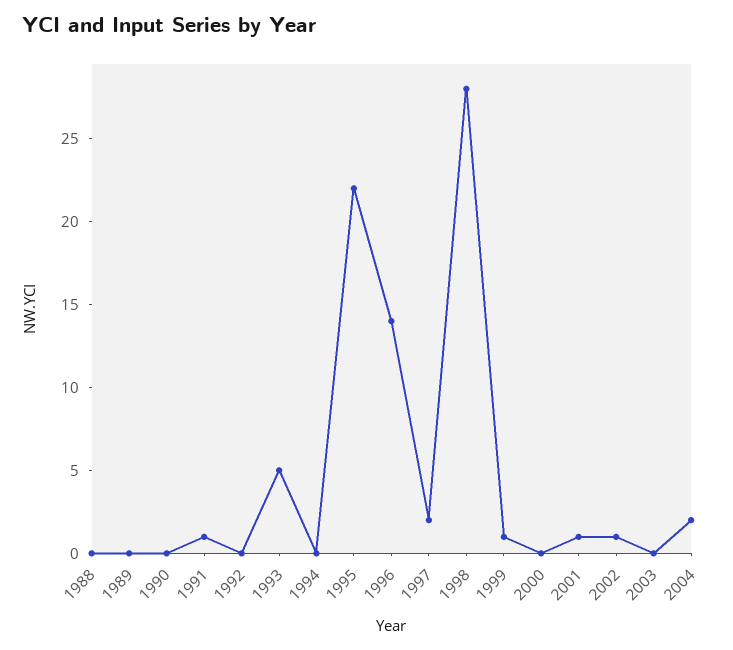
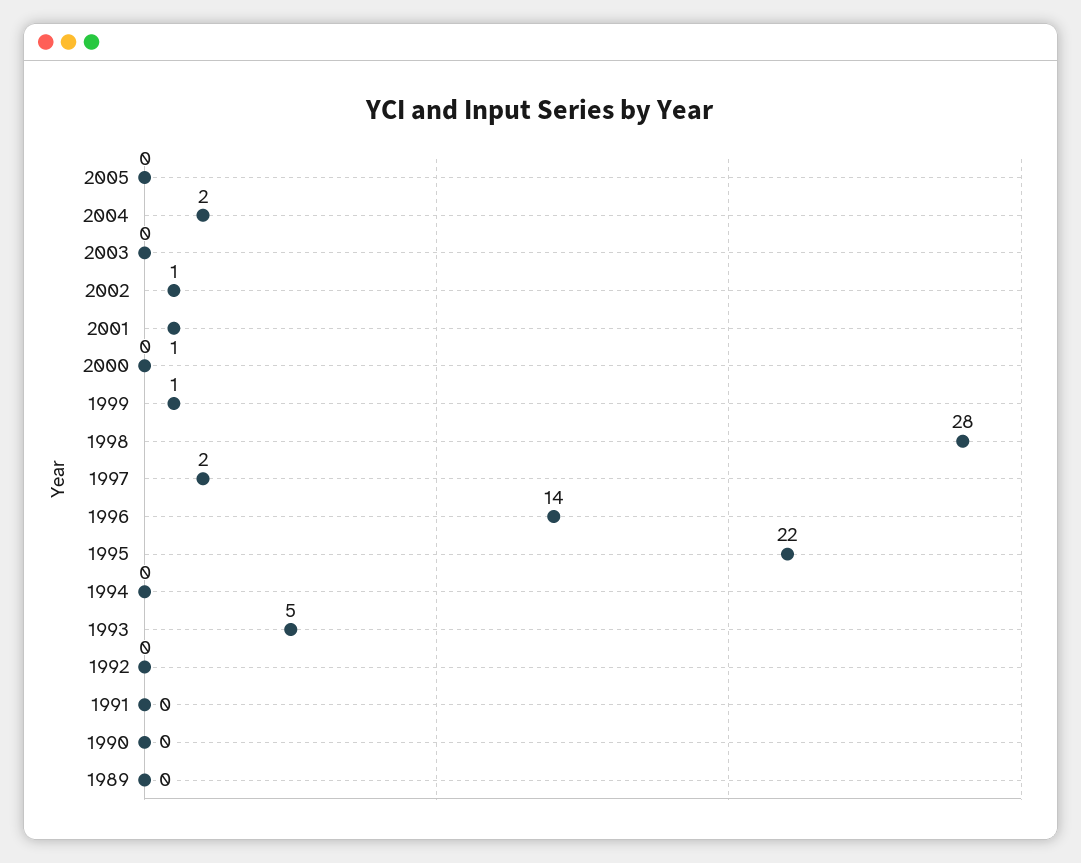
1988: 0 -> none
1991: 1 -> 0
2005: none -> 0

